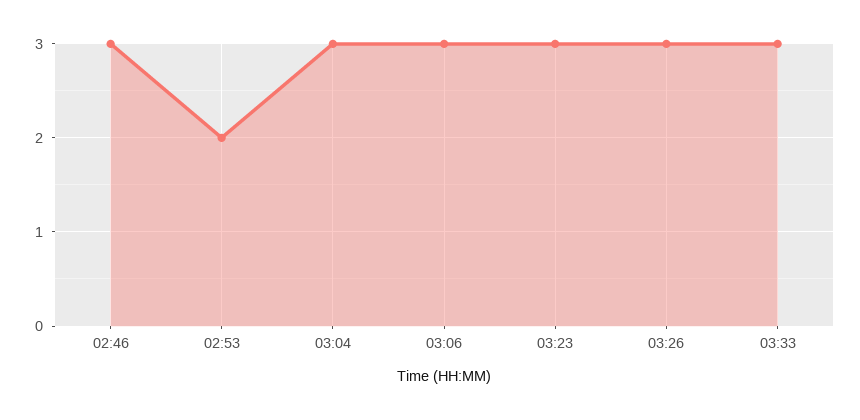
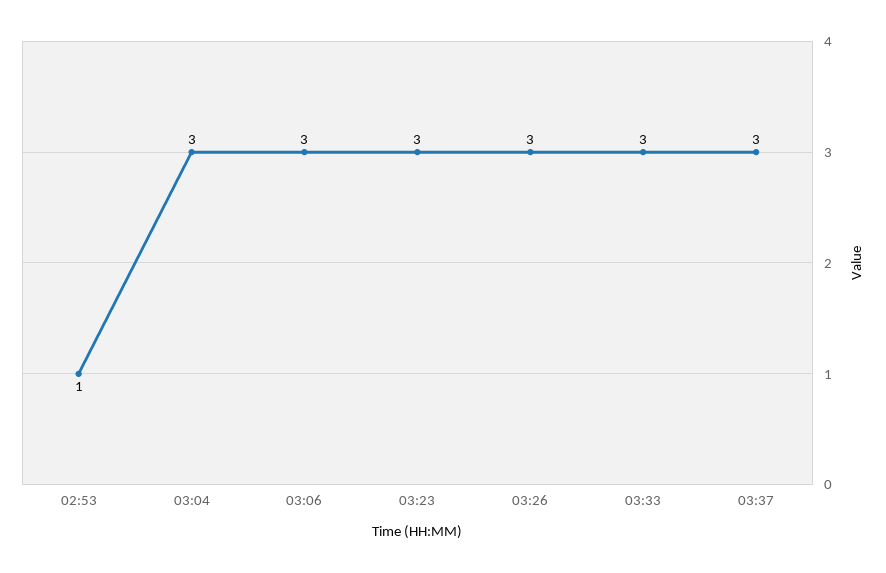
02:46: 3 -> none
02:53: 2 -> 1
03:37: none -> 3

